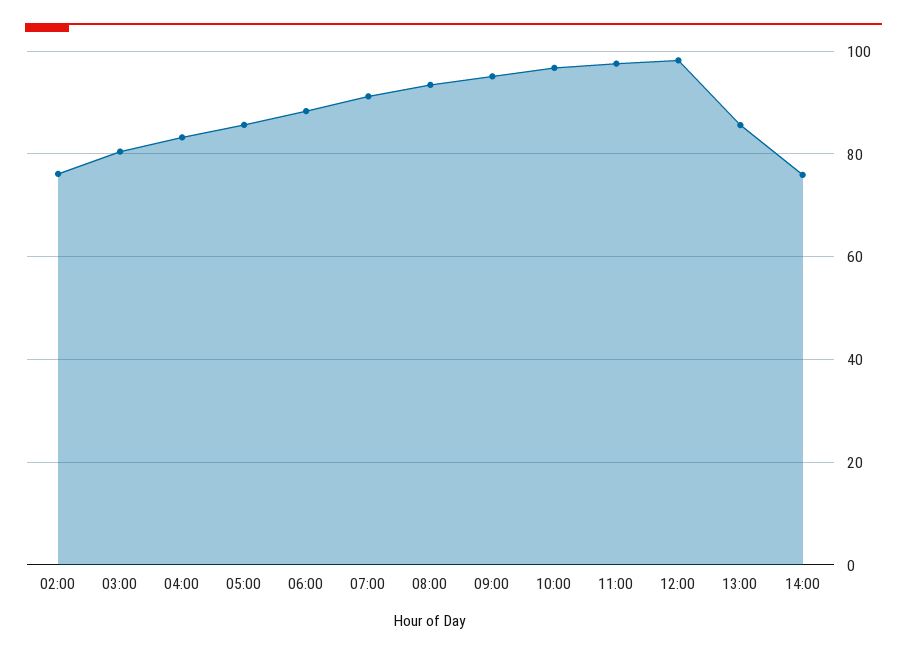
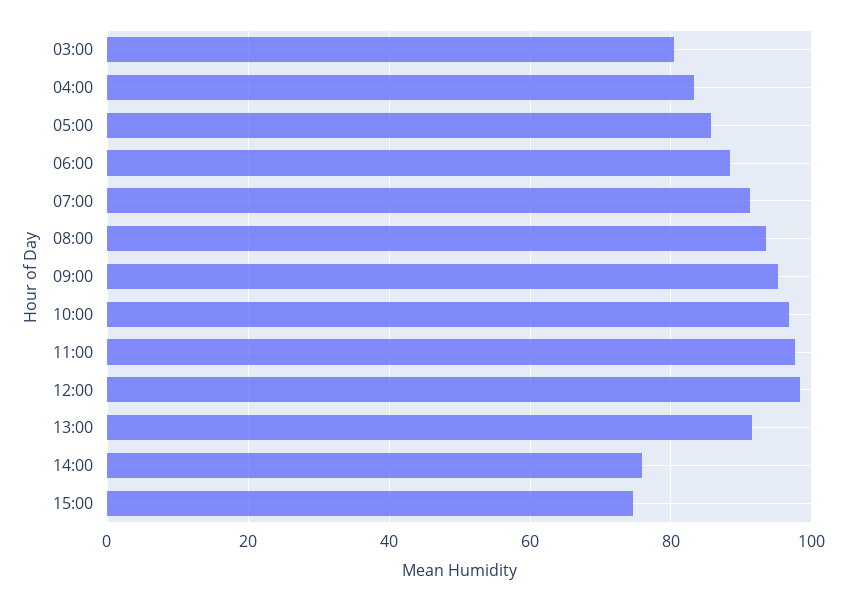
02:00: 76 -> none
13:00: 86 -> 92
15:00: none -> 74

